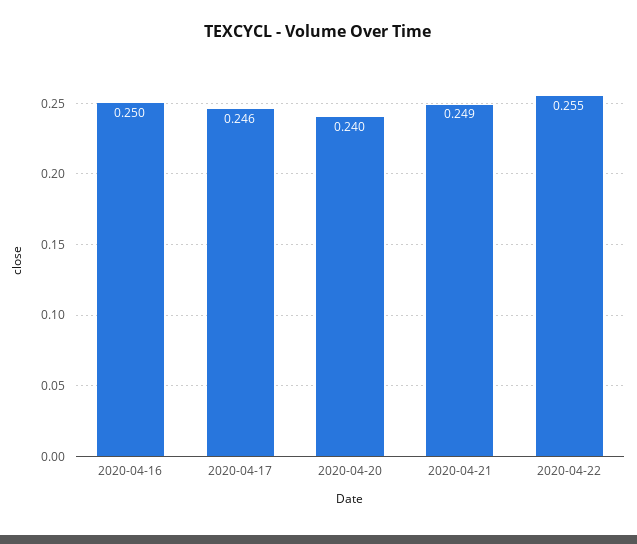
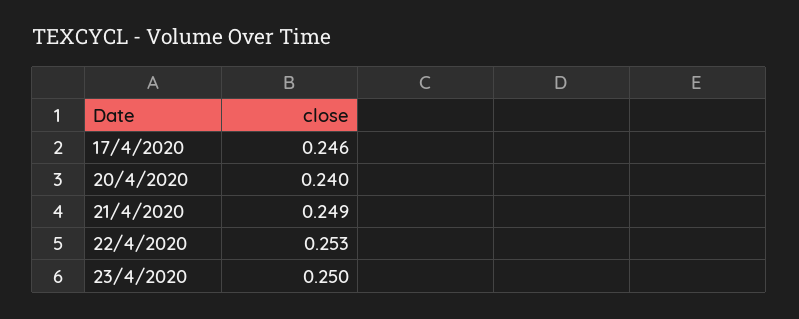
2020-04-16: 0.25 -> none
2020-04-22: 0.255 -> 0.253
23/4/2020: none -> 0.25

